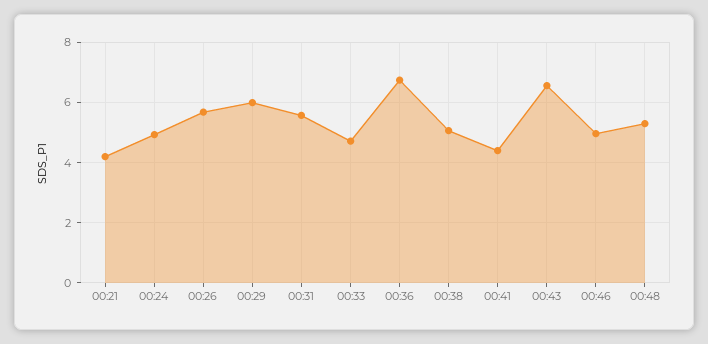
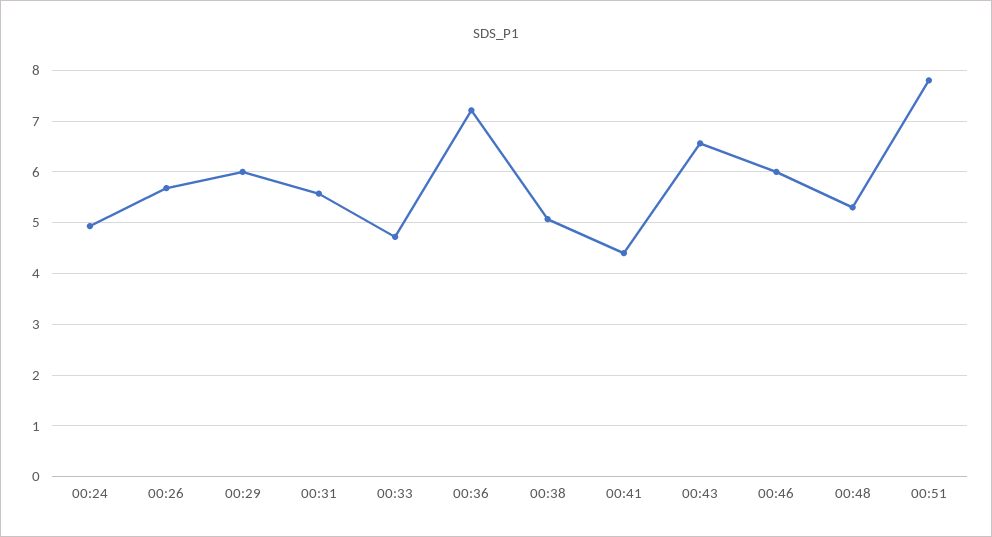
00:21: 4.2 -> none
00:36: 6.8 -> 7.2
00:46: 5 -> 6
00:51: none -> 7.8

